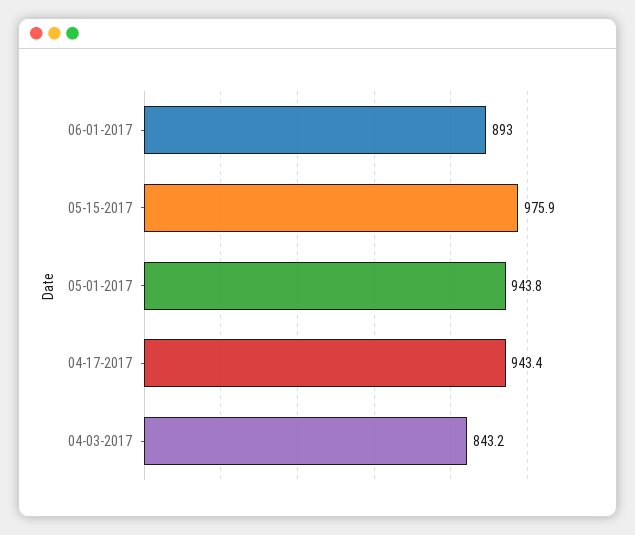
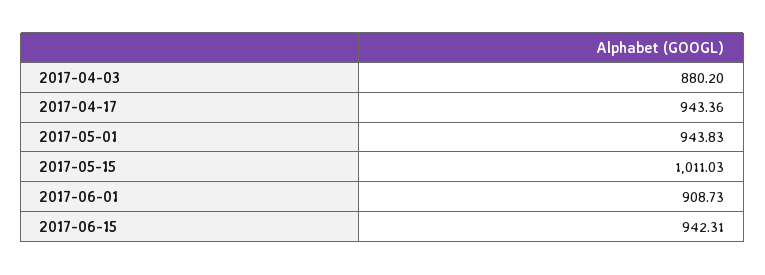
06-01-2017: 893 -> 908.73
05-15-2017: 975.9 -> 1011.03
04-03-2017: 843.2 -> 880.2
2017-06-15: none -> 942.31

